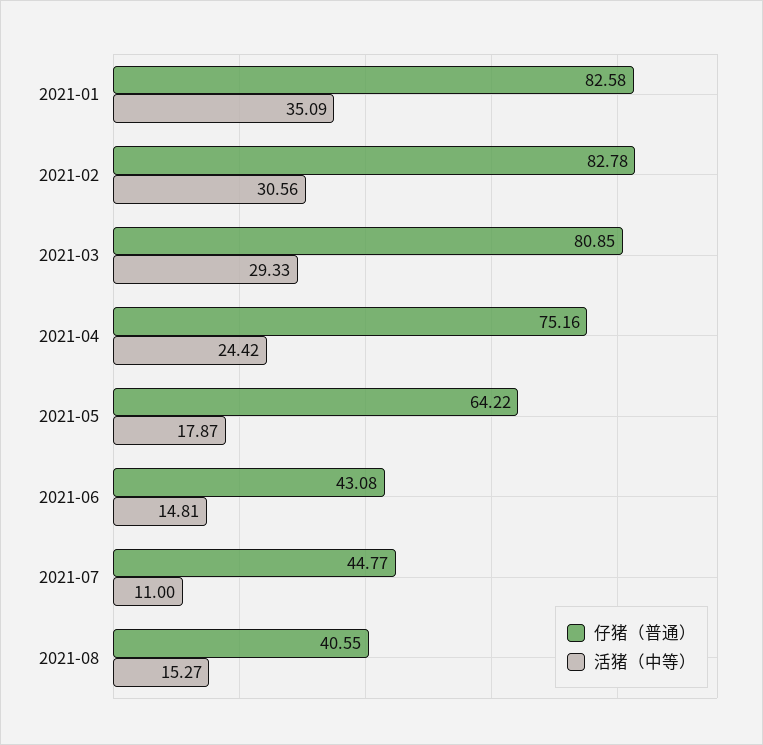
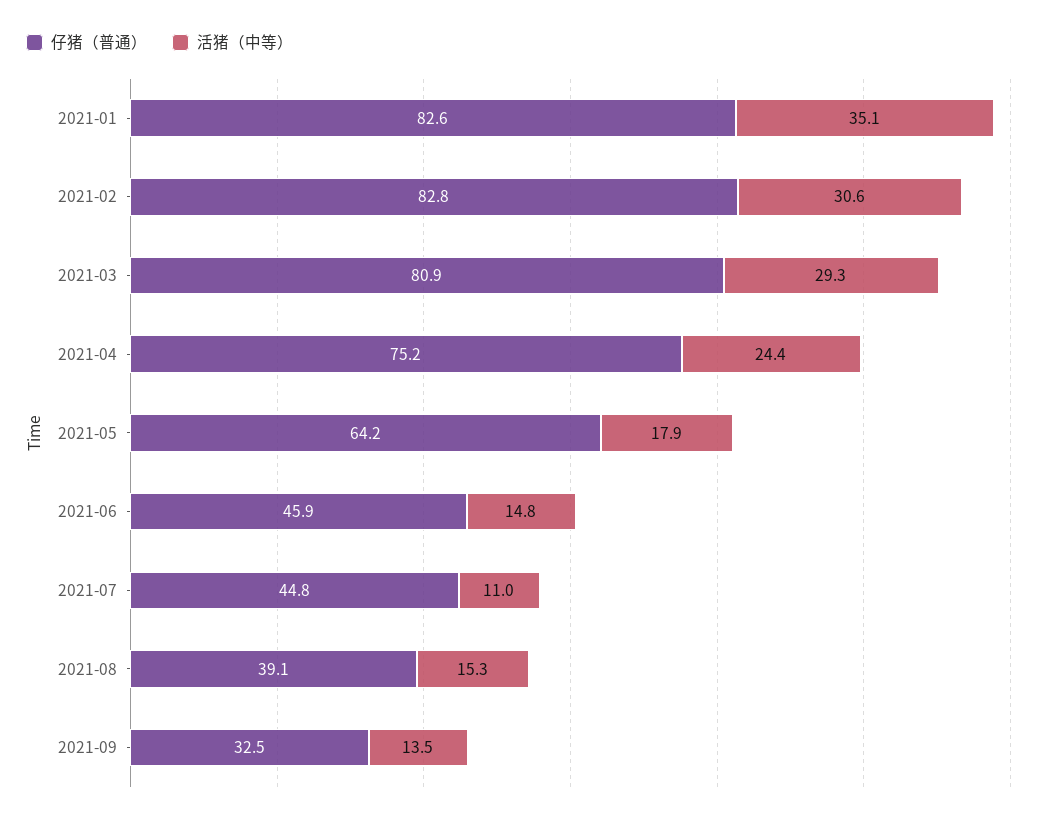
仔猪（普通）, 2021-06: 43.08 -> 45.9
仔猪（普通）, 2021-08: 40.55 -> 39.1
仔猪（普通）, 2021-09: none -> 32.5
活猪（中等）, 2021-09: none -> 13.5

